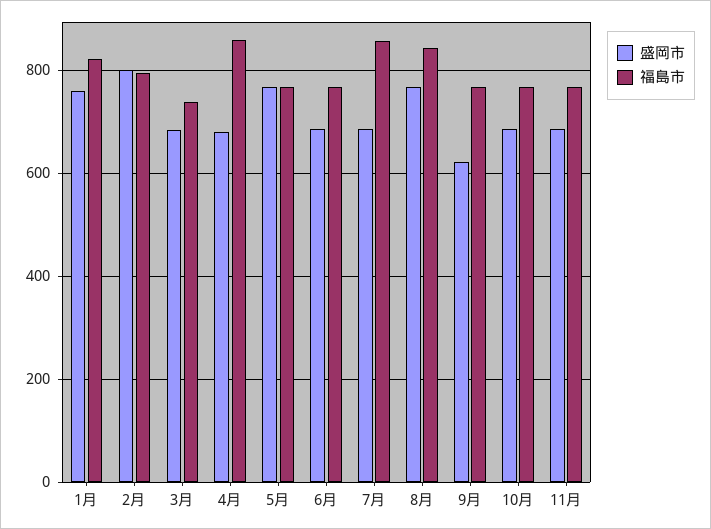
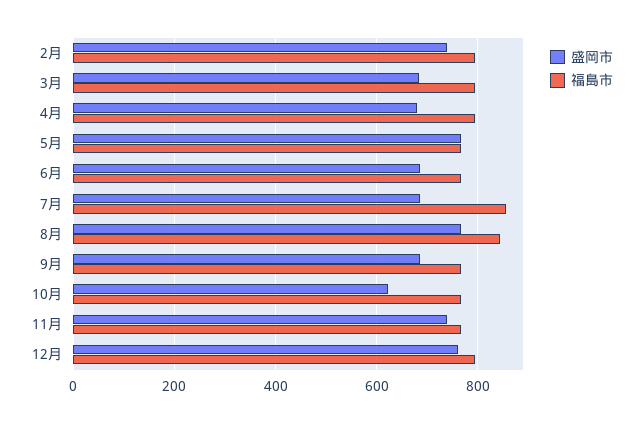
盛岡市, 1月: 760 -> none
福島市, 1月: 820 -> none
盛岡市, 2月: 800 -> 740
福島市, 3月: 740 -> 800
福島市, 4月: 860 -> 800
盛岡市, 9月: 620 -> 680
盛岡市, 10月: 680 -> 620
盛岡市, 11月: 680 -> 740
盛岡市, 12月: none -> 760
福島市, 12月: none -> 800

